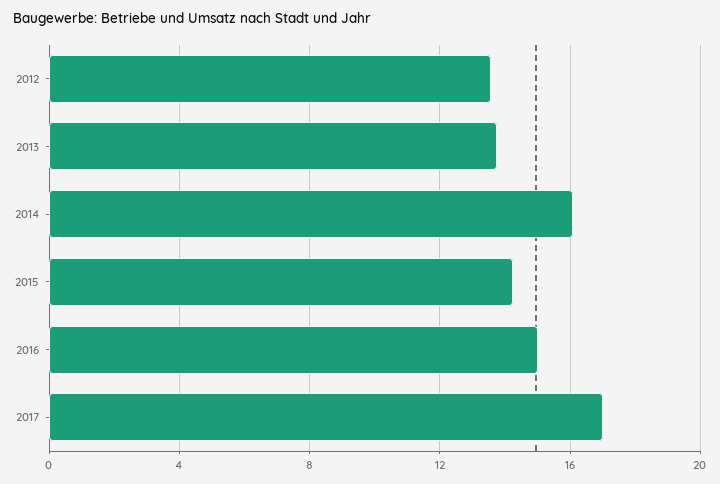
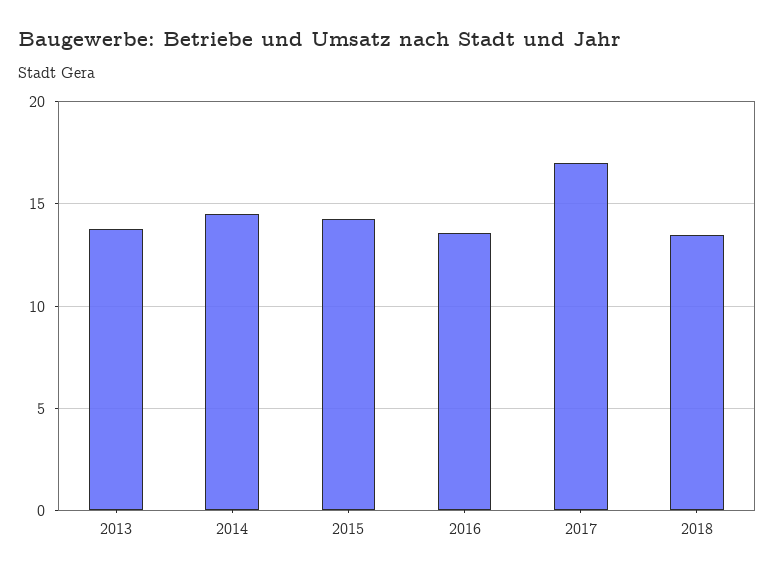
2012: 13.5 -> none
2014: 16 -> 14.5
2016: 15 -> 13.5
2018: none -> 13.5

